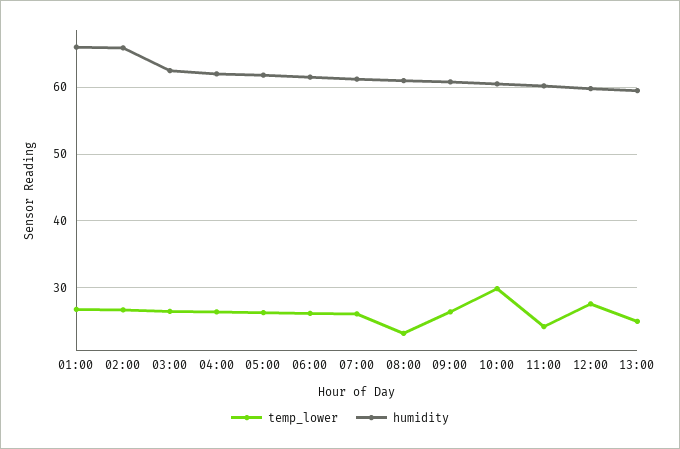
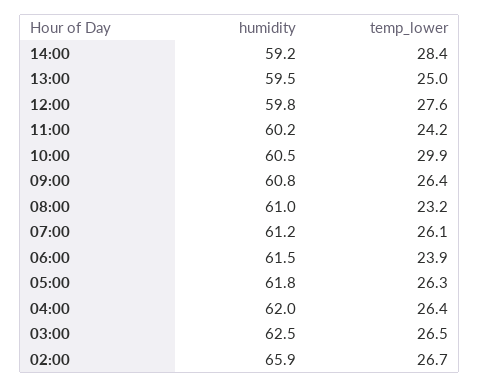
temp_lower, 01:00: 27 -> none
humidity, 01:00: 66 -> none
temp_lower, 06:00: 26 -> 23.9
humidity, 14:00: none -> 59.2
temp_lower, 14:00: none -> 28.4

